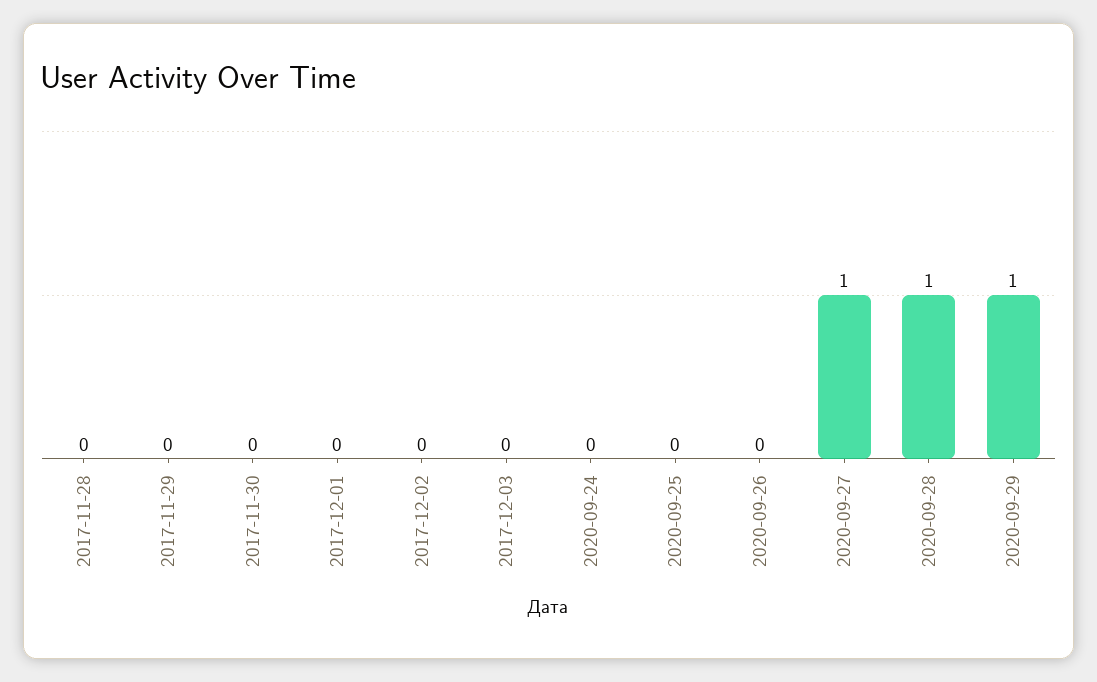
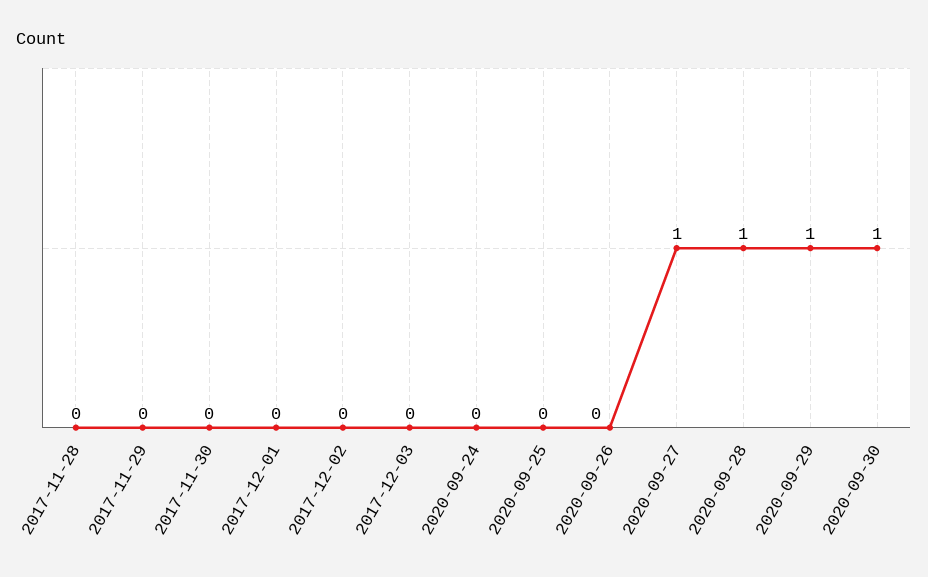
2020-09-30: none -> 1

